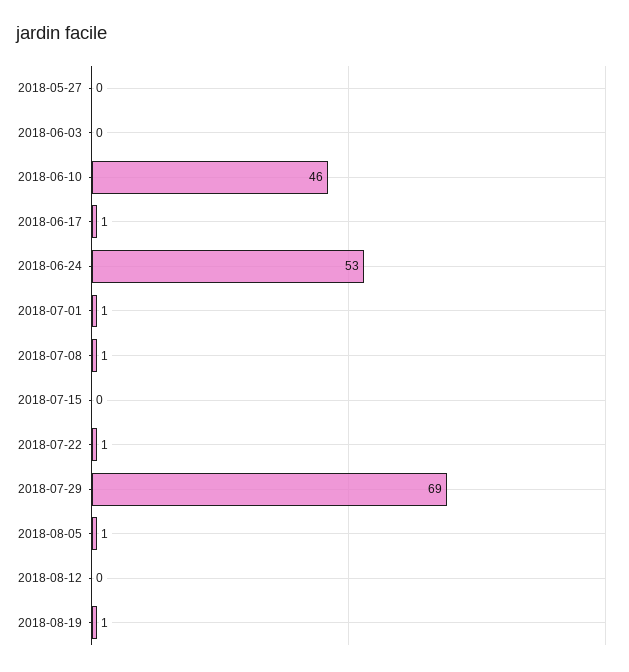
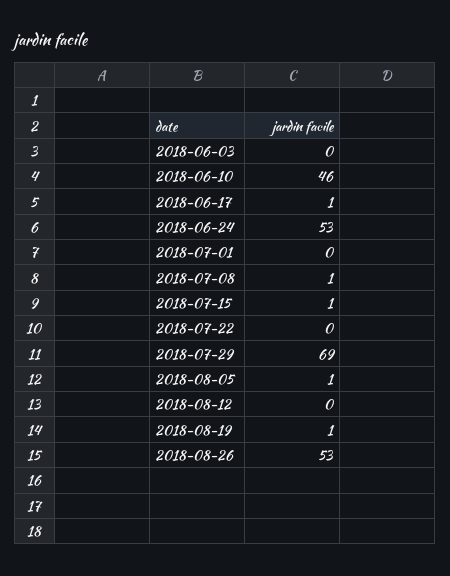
2018-05-27: 0 -> none
2018-07-01: 1 -> 0
2018-07-15: 0 -> 1
2018-07-22: 1 -> 0
2018-08-26: none -> 53

